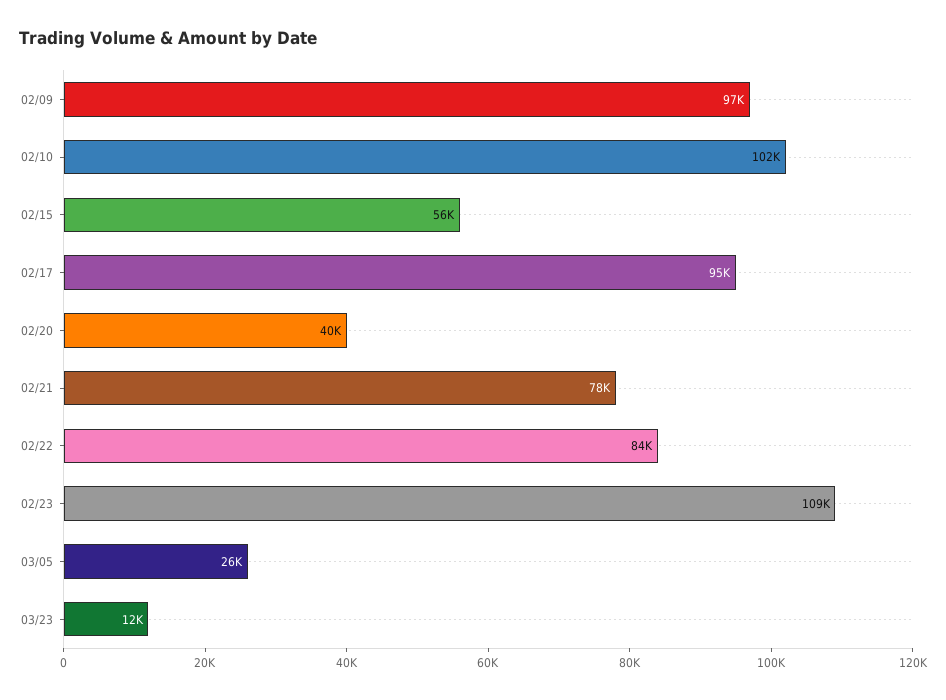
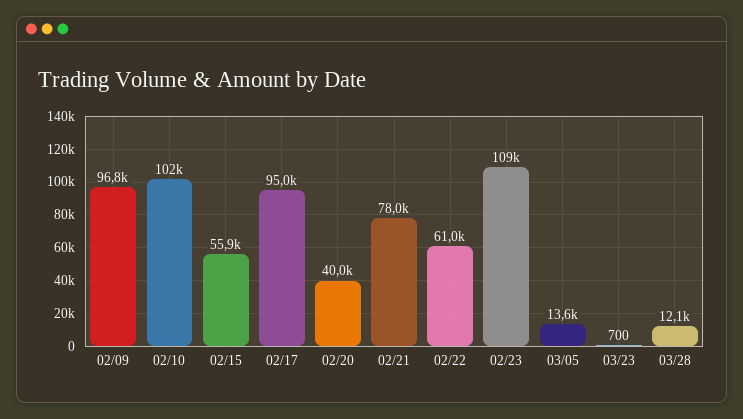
02/22: 84000 -> 61000
03/05: 26000 -> 13600
03/23: 12000 -> 700
03/28: none -> 12100

